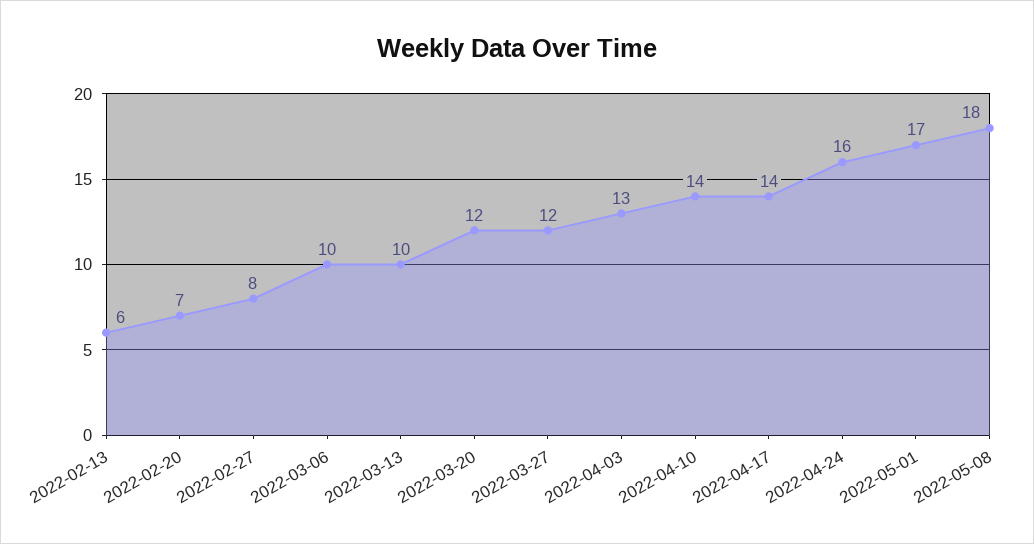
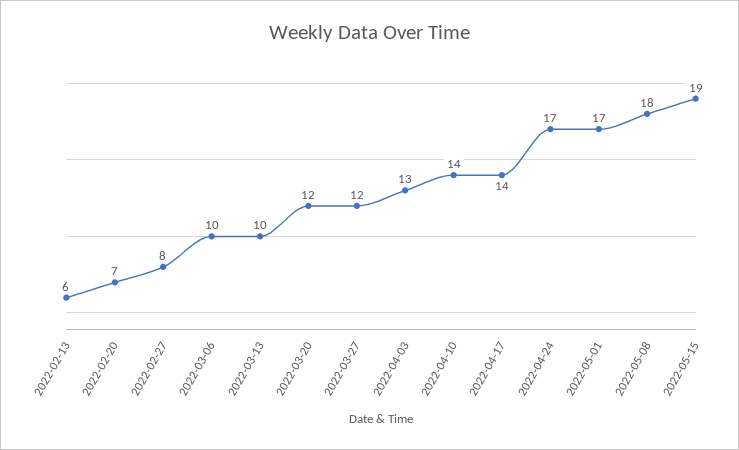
2022-04-24: 16 -> 17
2022-05-15: none -> 19

